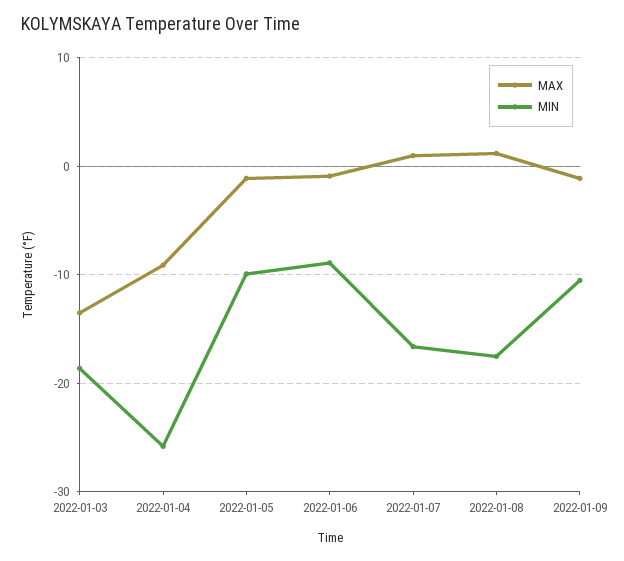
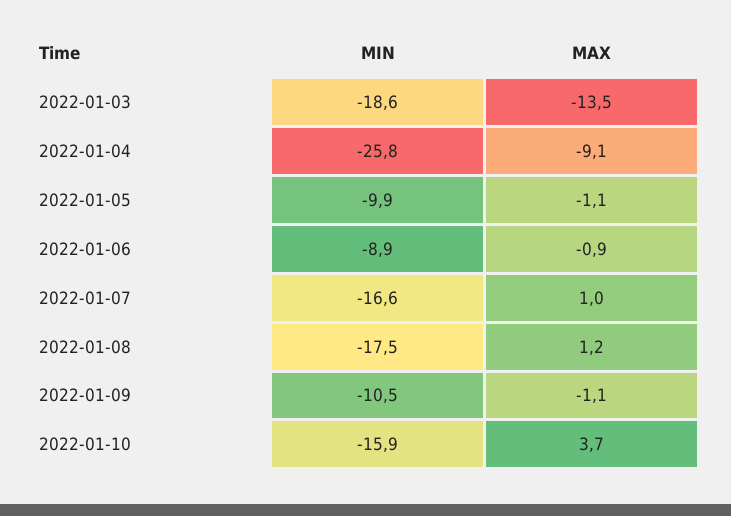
MIN, 2022-01-10: none -> -15.9
MAX, 2022-01-10: none -> 3.7

